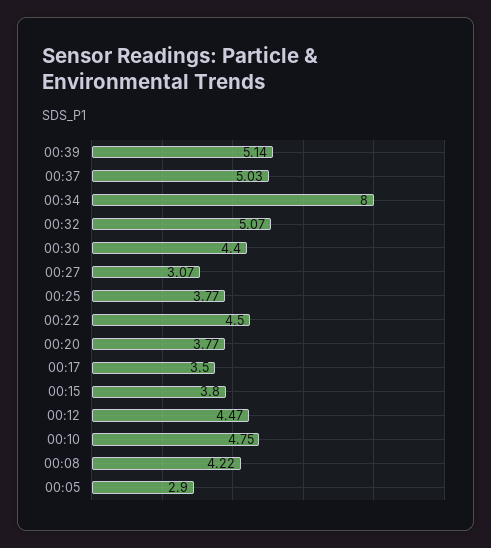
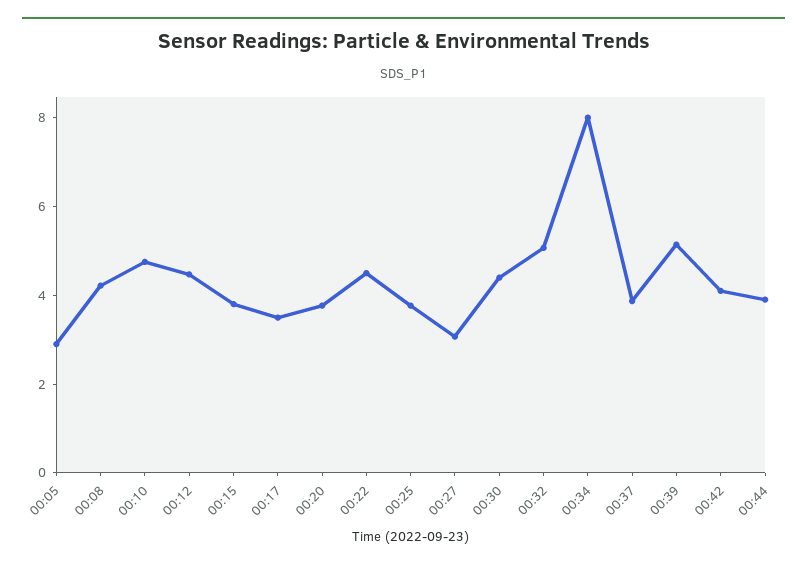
00:37: 5.03 -> 4
00:42: none -> 4
00:44: none -> 4

